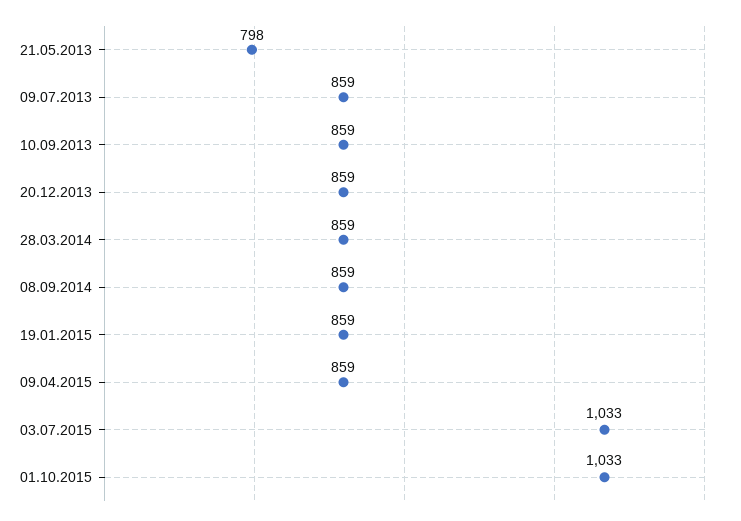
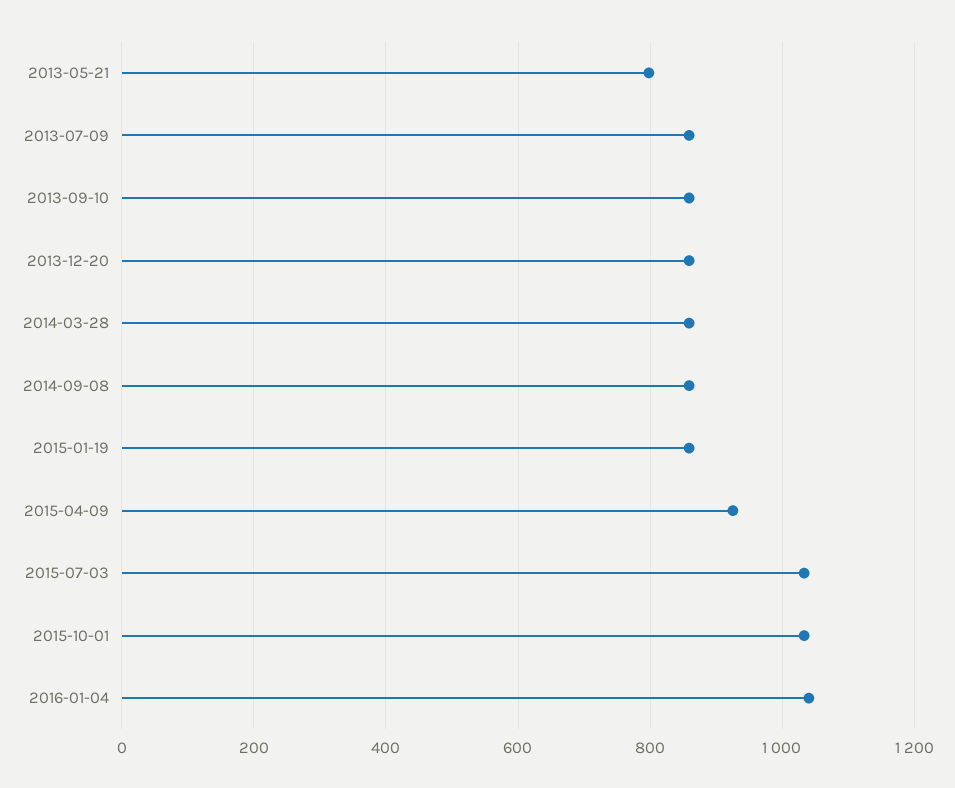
09.04.2015: 859 -> 920
2016-01-04: none -> 1040

